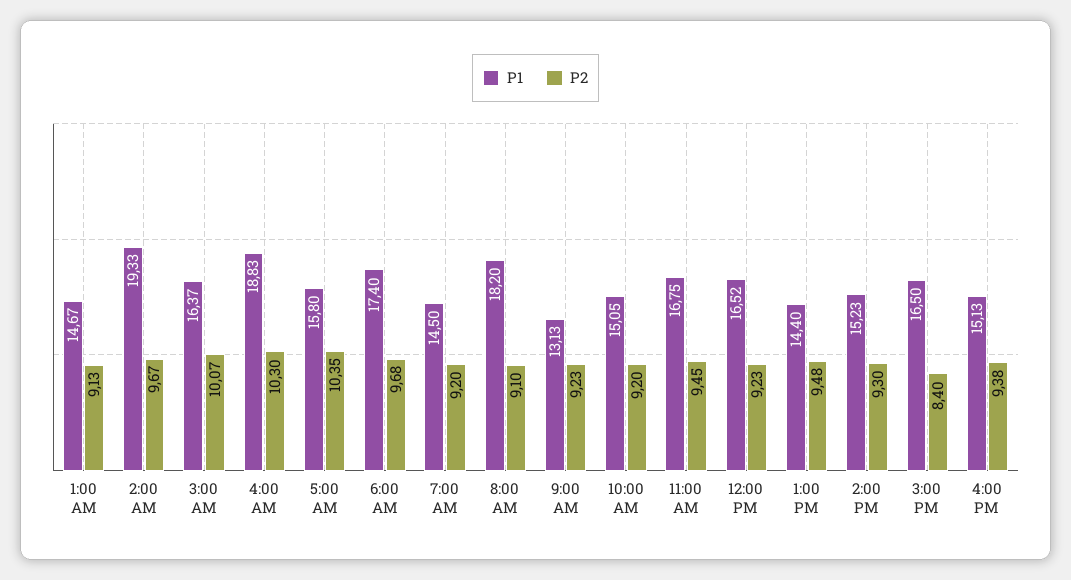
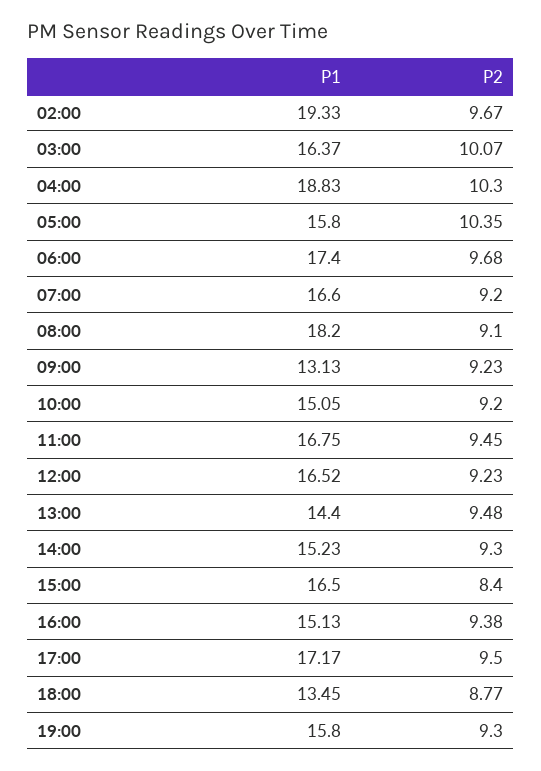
P1, 1:00 AM: 14.67 -> none
P2, 1:00 AM: 9.13 -> none
P1, 7:00 AM: 14.5 -> 16.6
P1, 17:00: none -> 17.17
P2, 17:00: none -> 9.5
P1, 18:00: none -> 13.45
P2, 18:00: none -> 8.77
P1, 19:00: none -> 15.8
P2, 19:00: none -> 9.3

